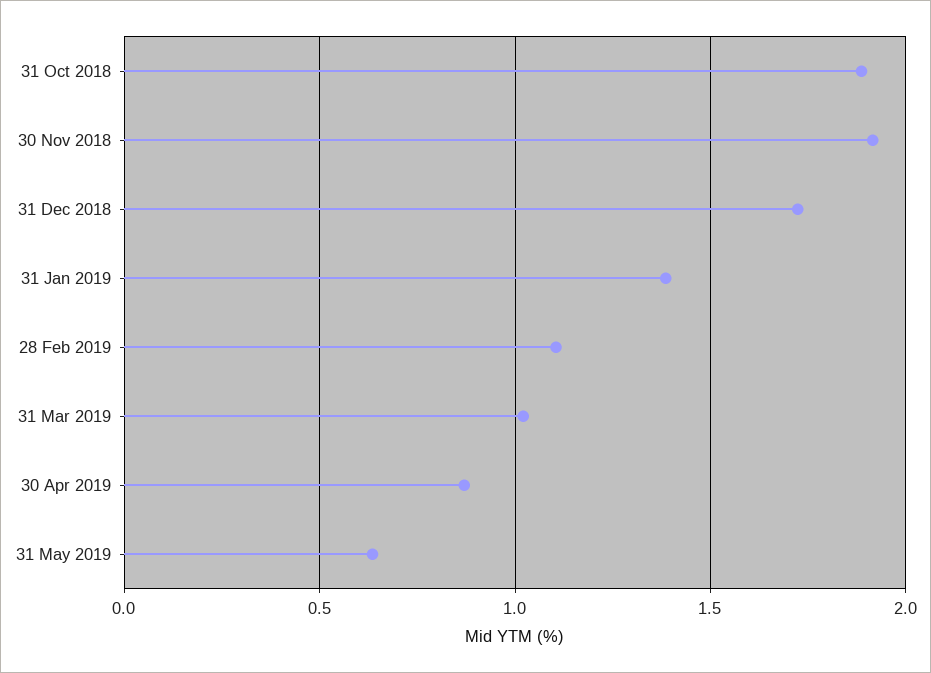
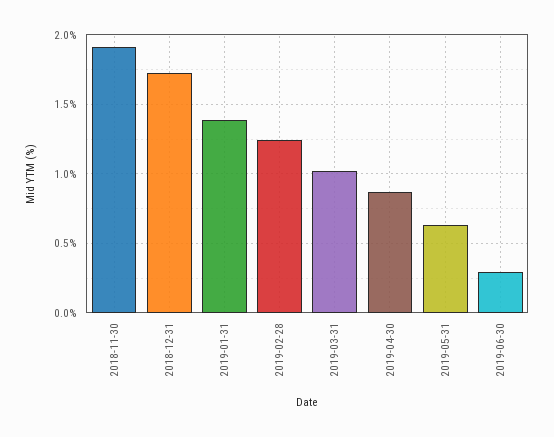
31 Oct 2018: 1.9 -> none
28 Feb 2019: 1.1 -> 1.25
2019-06-30: none -> 0.3

